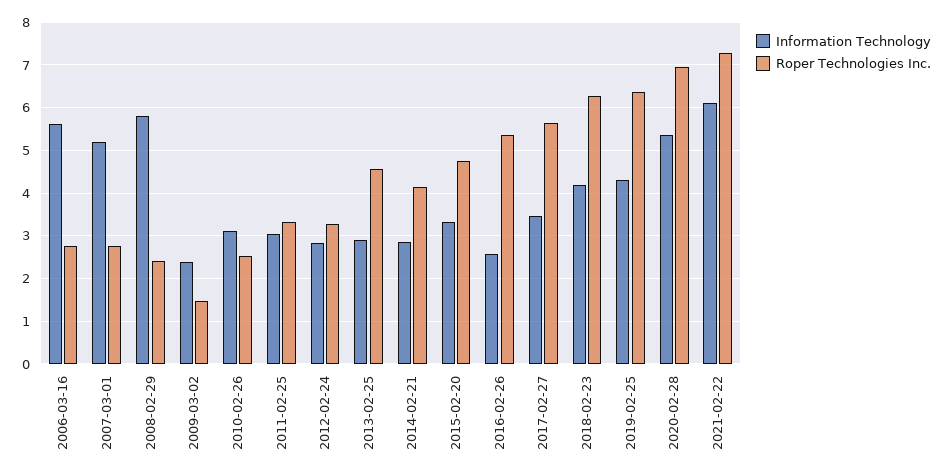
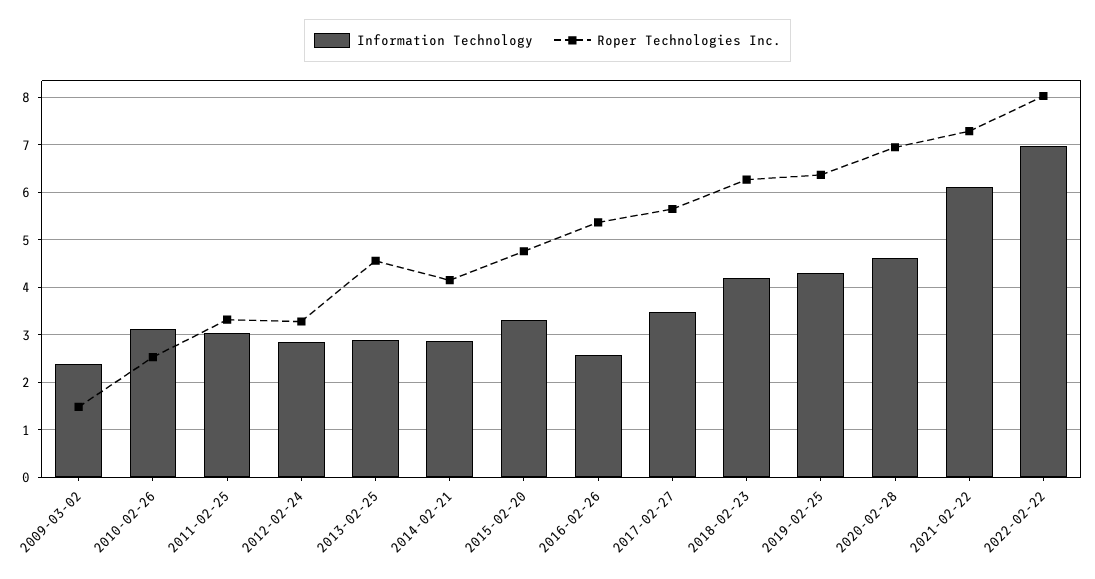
Information Technology, 2006-03-16: 5.6 -> none
Roper Technologies Inc., 2006-03-16: 2.8 -> none
Information Technology, 2007-03-01: 5.2 -> none
Roper Technologies Inc., 2007-03-01: 2.8 -> none
Information Technology, 2008-02-29: 5.8 -> none
Roper Technologies Inc., 2008-02-29: 2.4 -> none
Information Technology, 2020-02-28: 5.4 -> 4.6
Information Technology, 2022-02-22: none -> 7
Roper Technologies Inc., 2022-02-22: none -> 8

